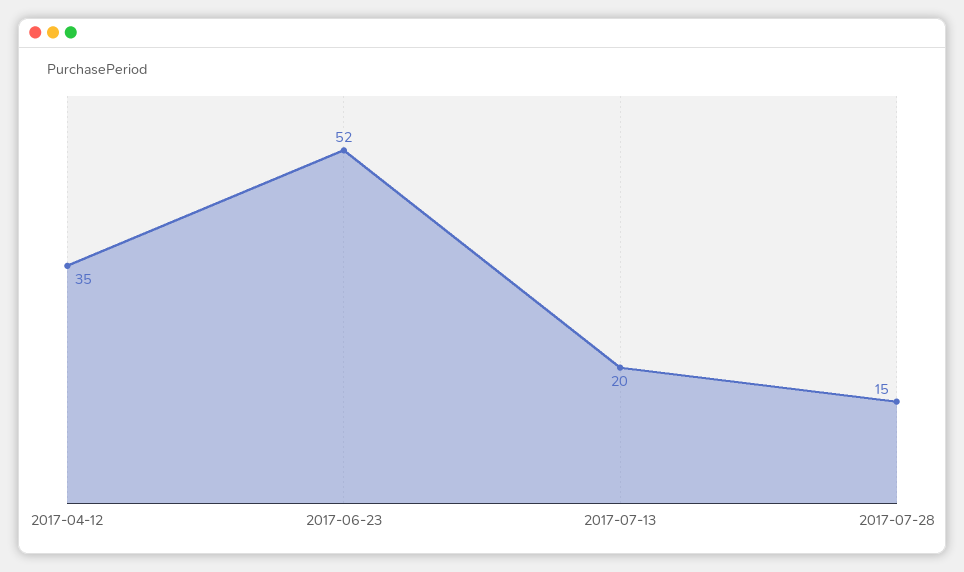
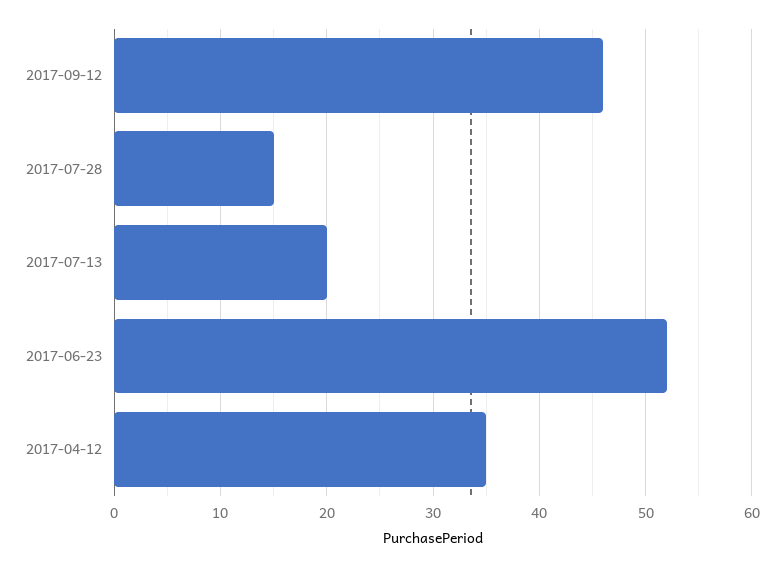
2017-09-12: none -> 46

